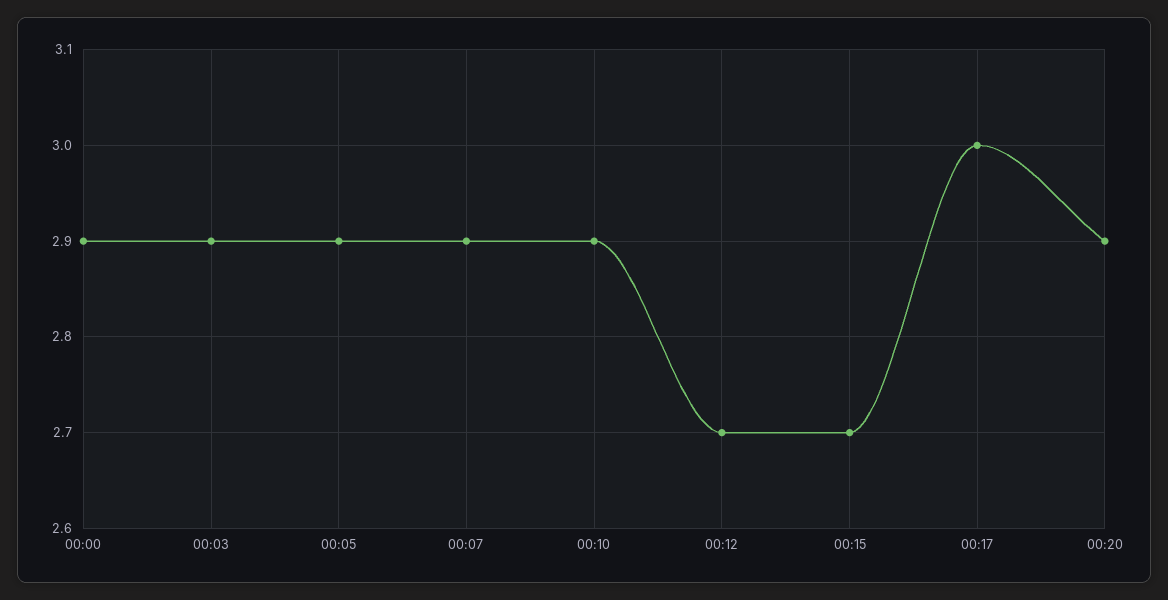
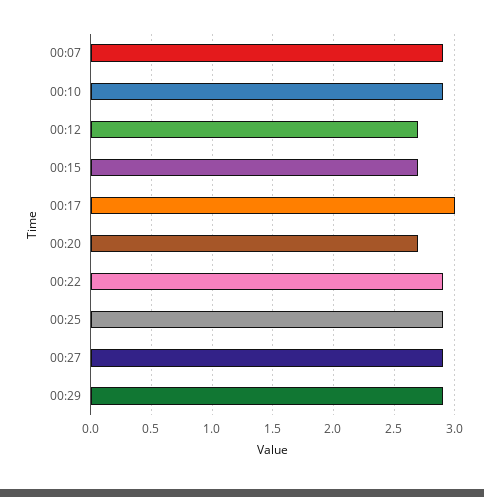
00:00: 2.9 -> none
00:03: 2.9 -> none
00:05: 2.9 -> none
00:20: 2.9 -> 2.7
00:22: none -> 2.9
00:25: none -> 2.9
00:27: none -> 2.9
00:29: none -> 2.9

